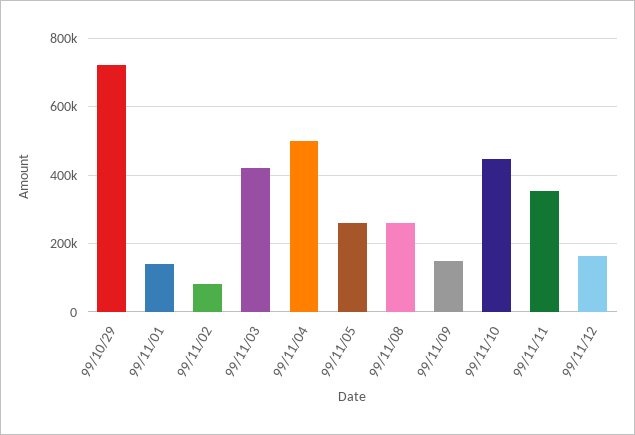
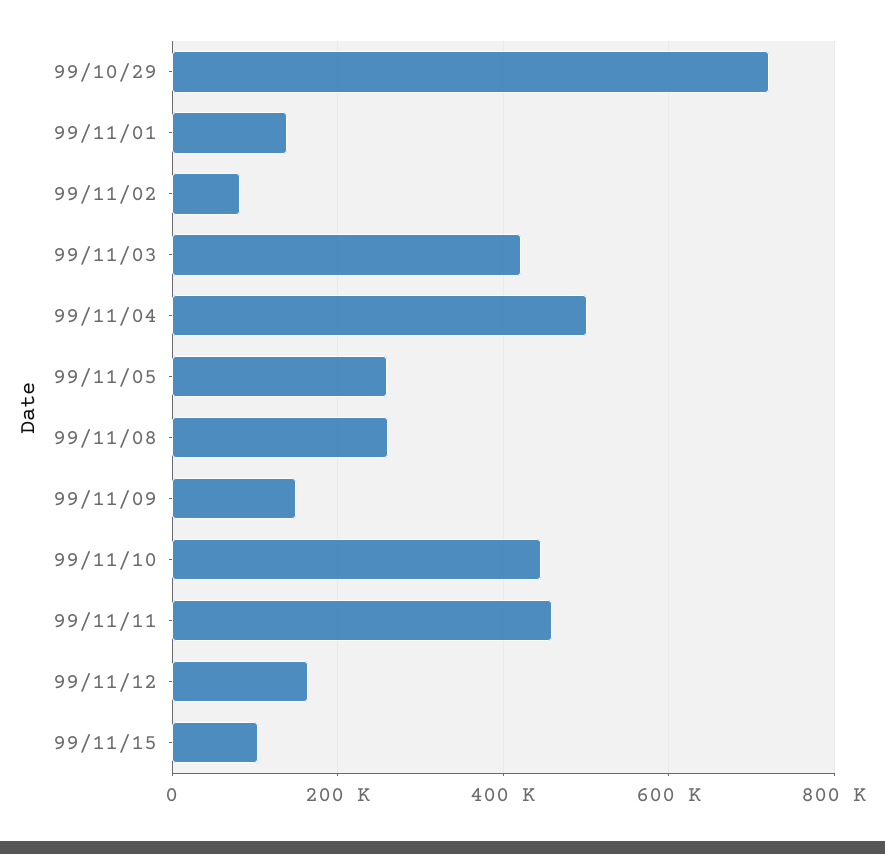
99/11/11: 360000 -> 460000
99/11/15: none -> 100000

